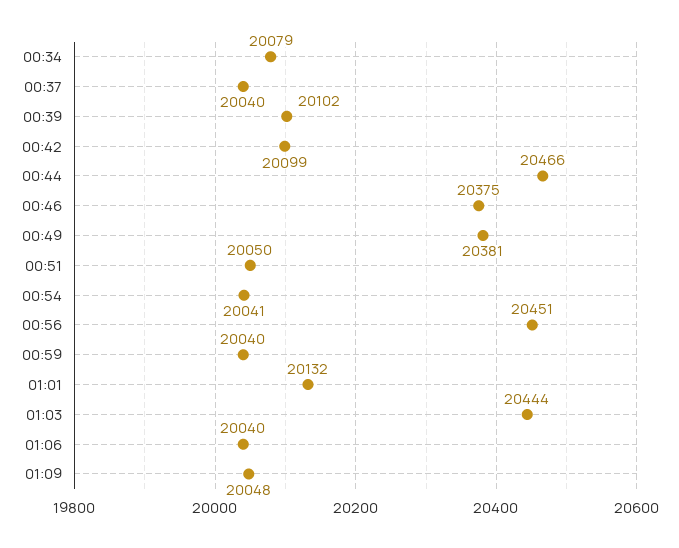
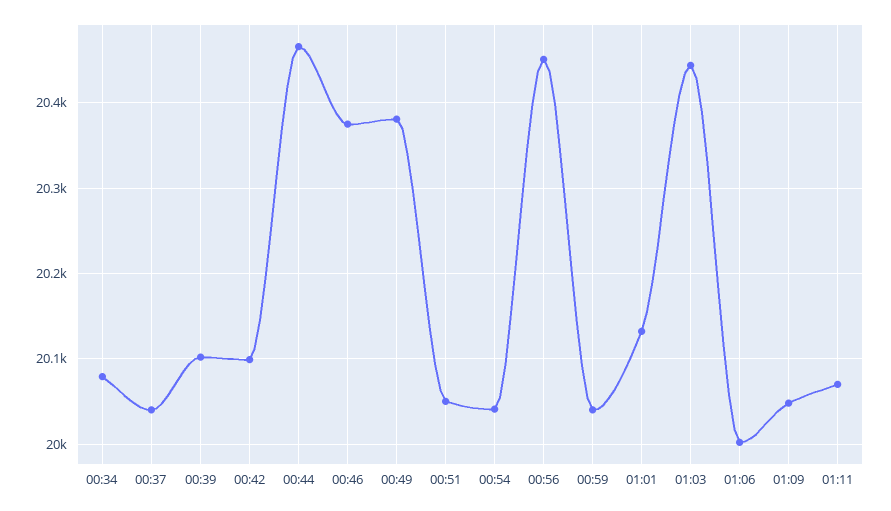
01:06: 20040 -> 20000
01:11: none -> 20070

